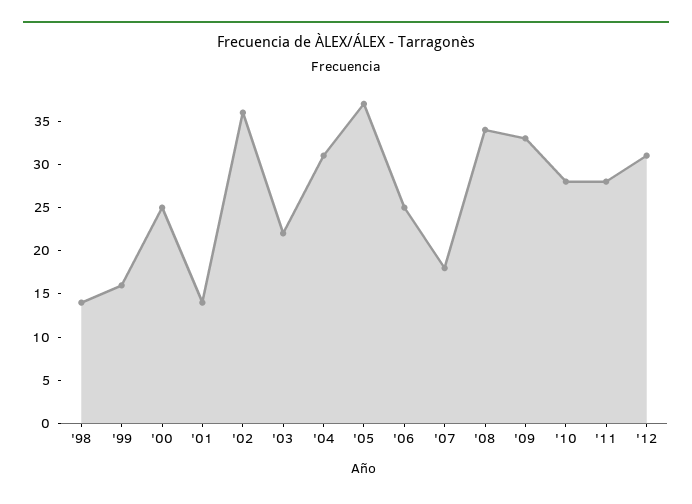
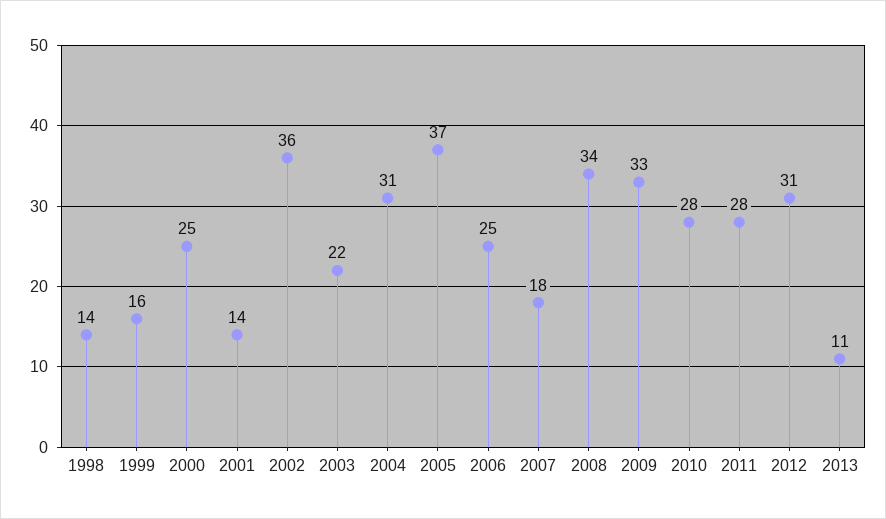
2013: none -> 11

